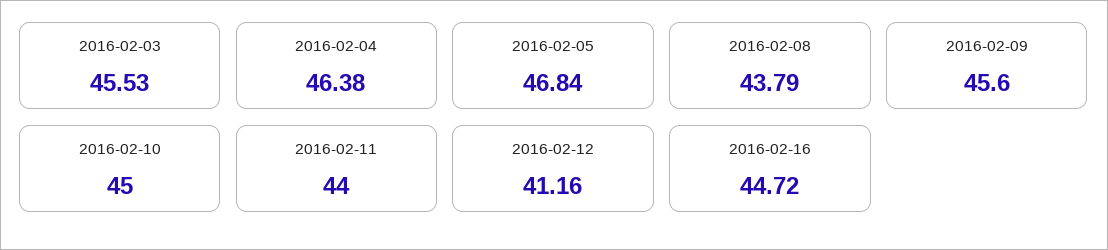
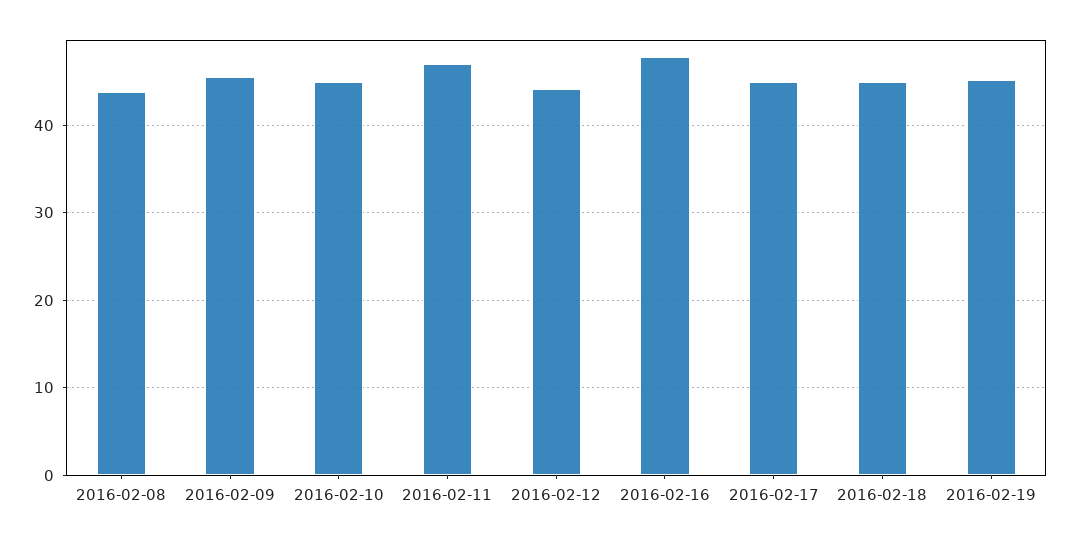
2016-02-03: 45.53 -> none
2016-02-04: 46.38 -> none
2016-02-05: 46.84 -> none
2016-02-11: 44 -> 47
2016-02-12: 41.16 -> 44
2016-02-16: 44.72 -> 48
2016-02-17: none -> 45
2016-02-18: none -> 45
2016-02-19: none -> 45

